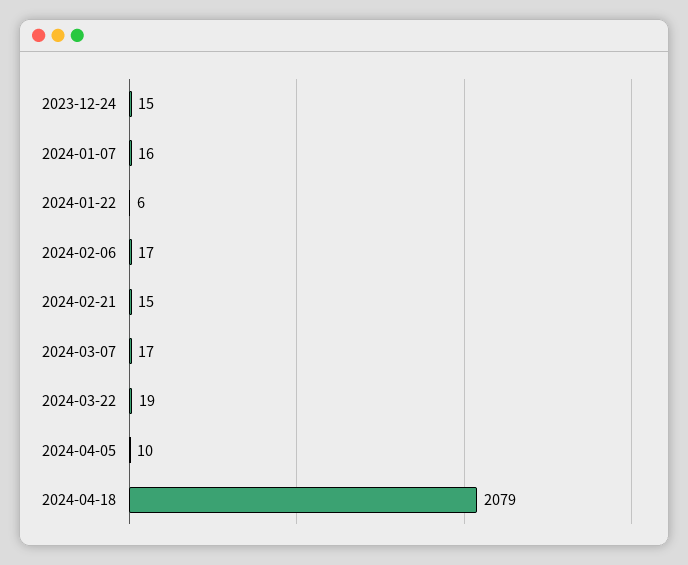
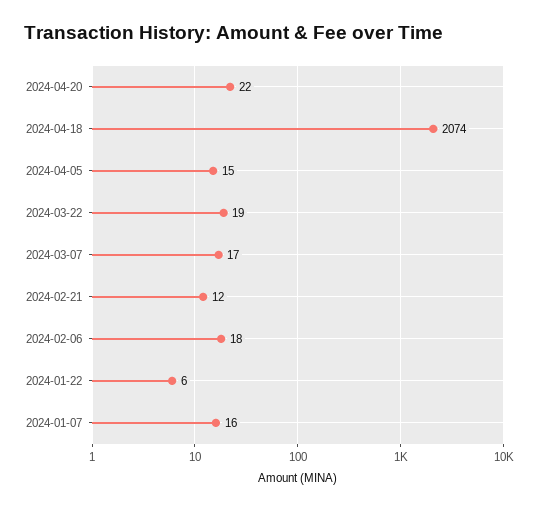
2023-12-24: 15 -> none
2024-02-06: 17 -> 18
2024-02-21: 15 -> 12
2024-04-05: 10 -> 15
2024-04-18: 2079 -> 2074
2024-04-20: none -> 22

